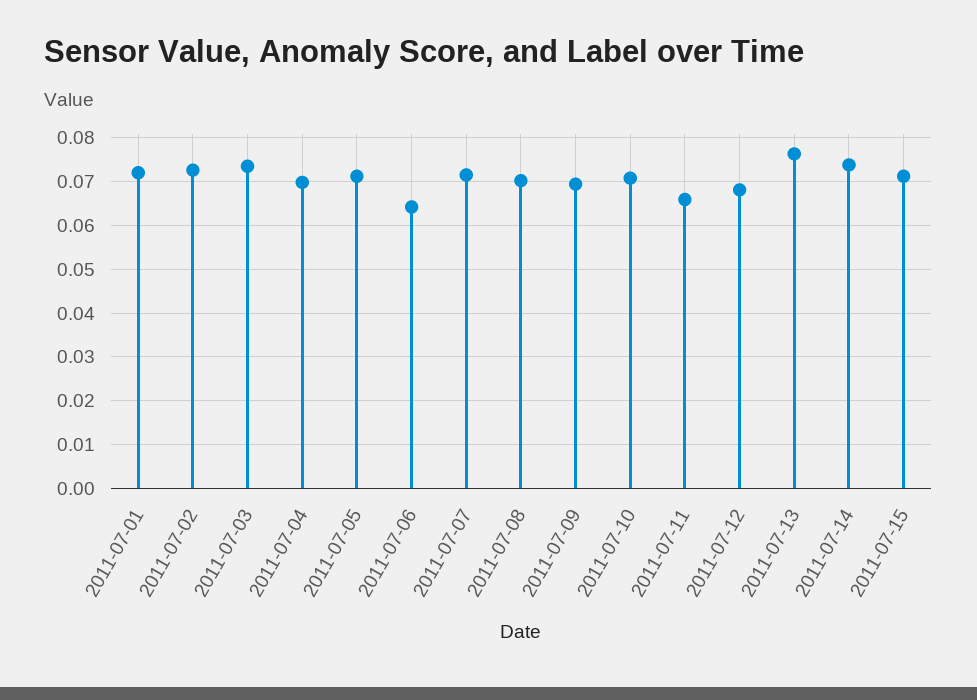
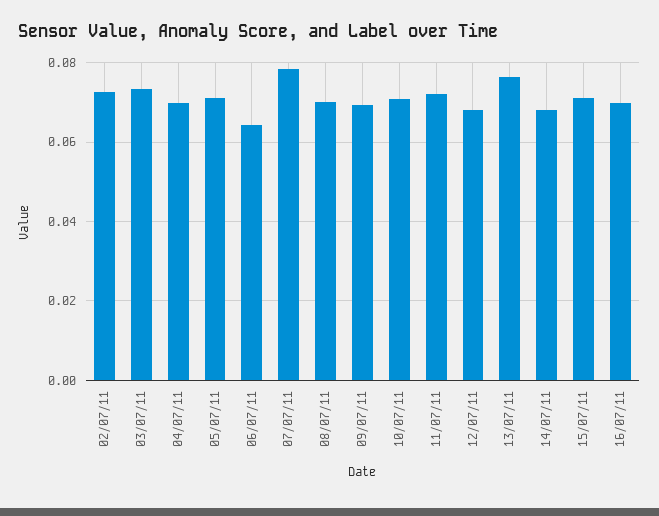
2011-07-01: 0.072 -> none
2011-07-07: 0.072 -> 0.078
2011-07-11: 0.066 -> 0.072
2011-07-14: 0.074 -> 0.068
16/07/11: none -> 0.07

